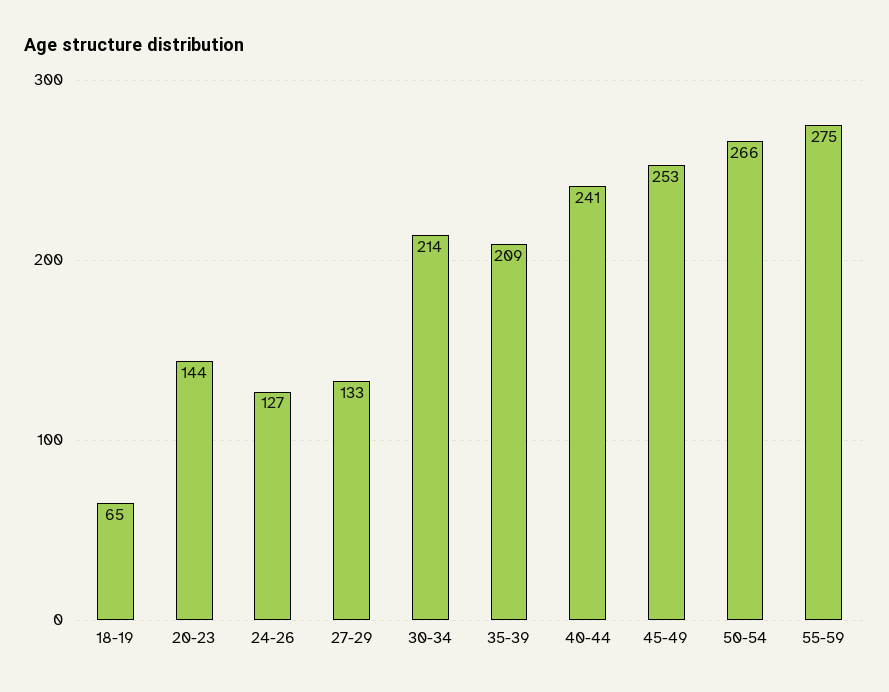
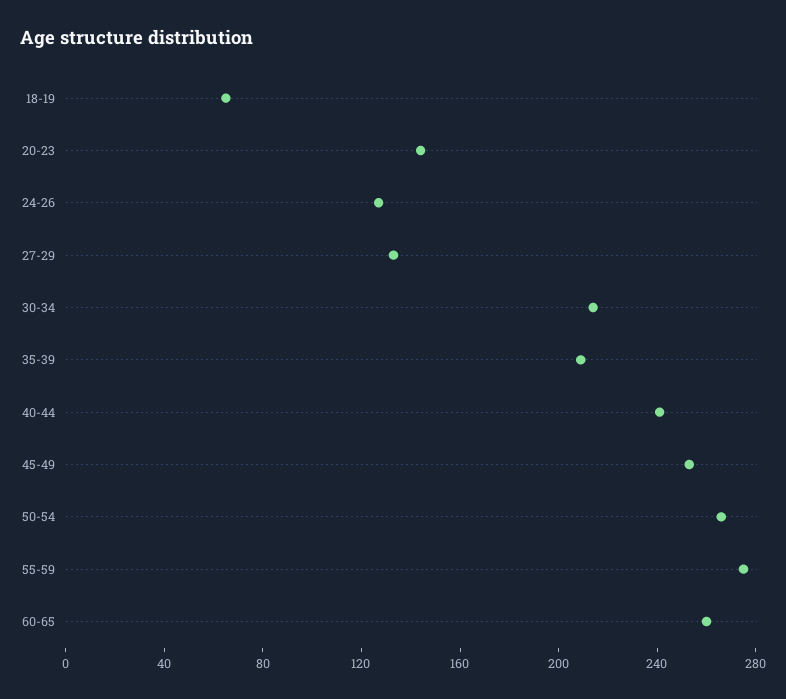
60-65: none -> 260

